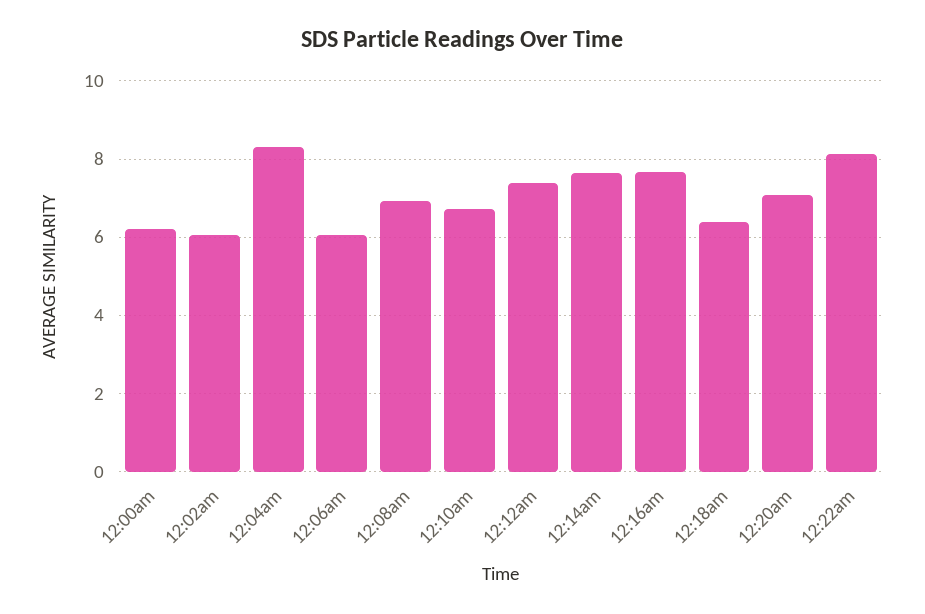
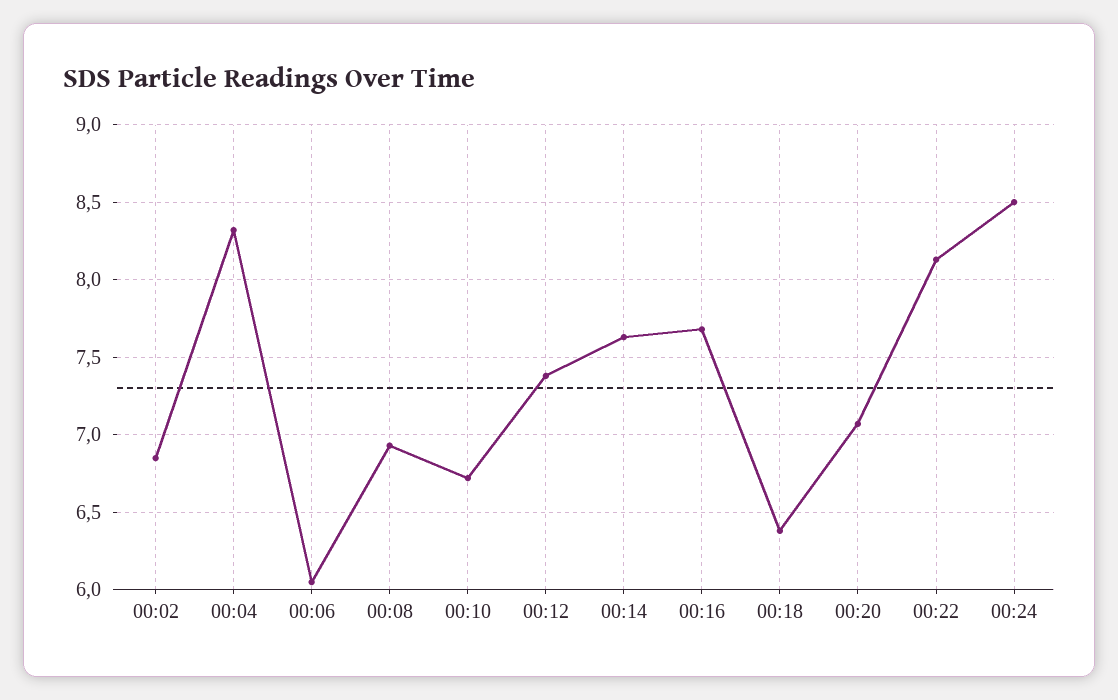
12:00am: 6.2 -> none
12:02am: 6 -> 6.85
00:24: none -> 8.5

